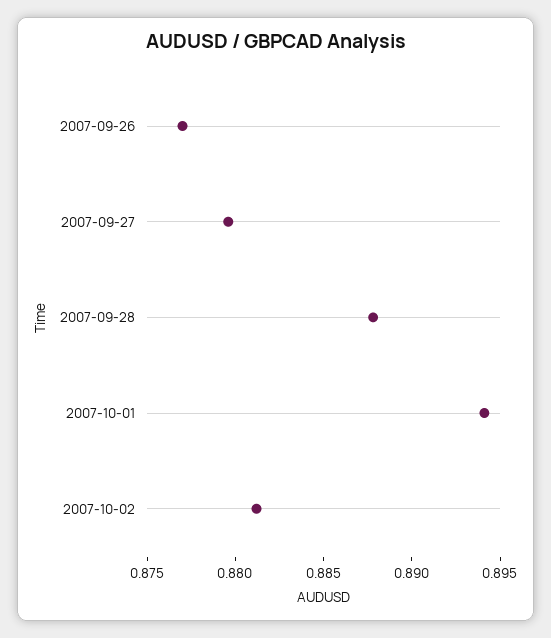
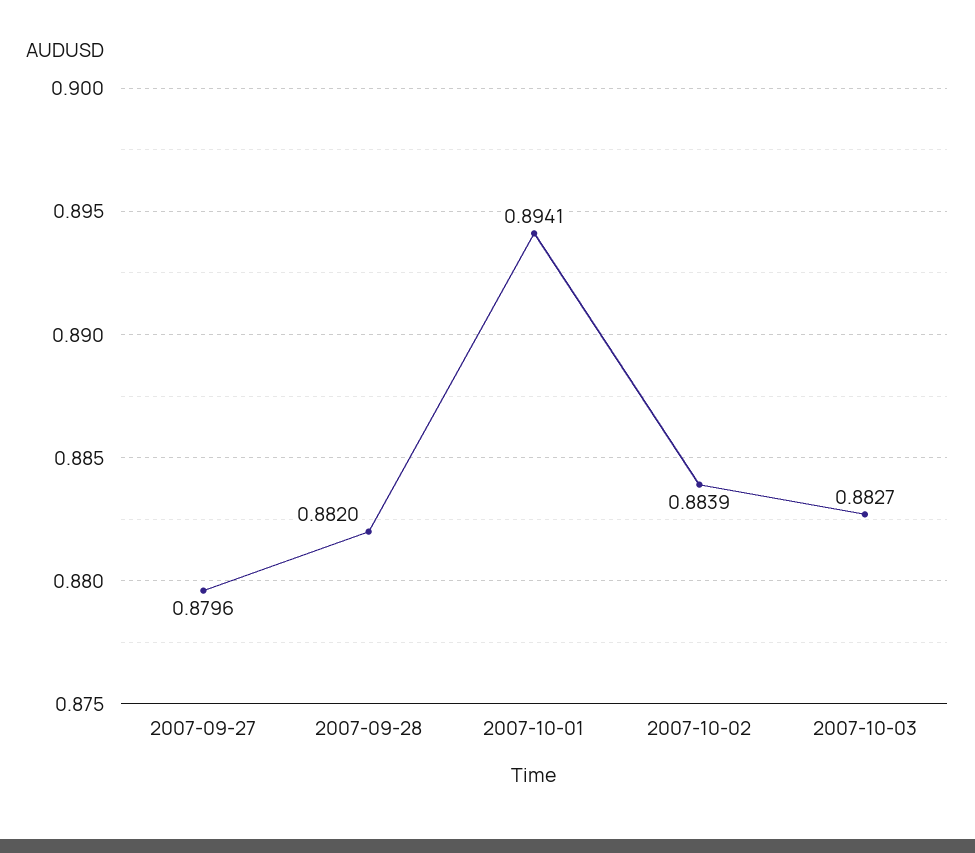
2007-09-26: 0.877 -> none
2007-09-28: 0.888 -> 0.882
2007-10-02: 0.881 -> 0.8839
2007-10-03: none -> 0.8827

